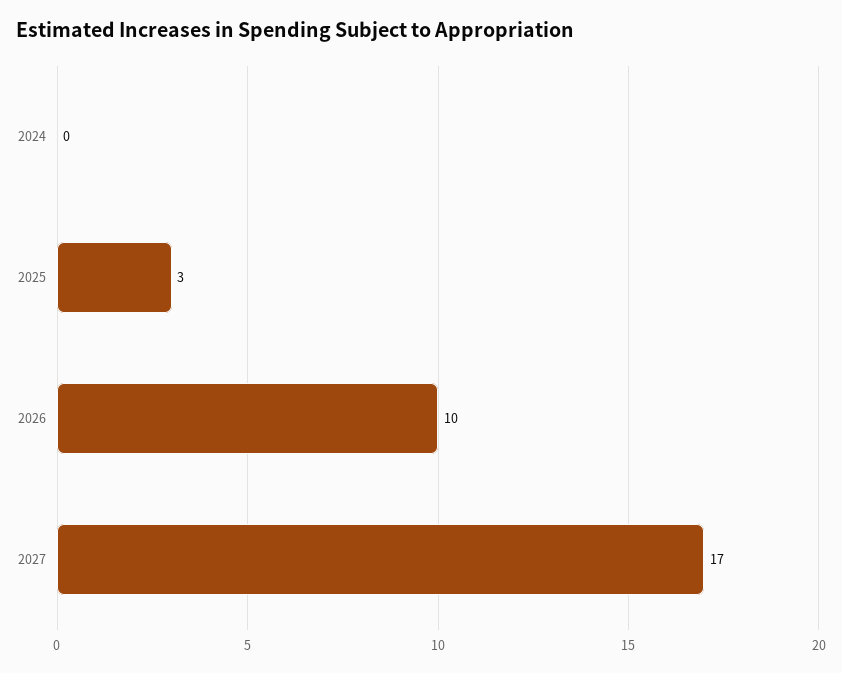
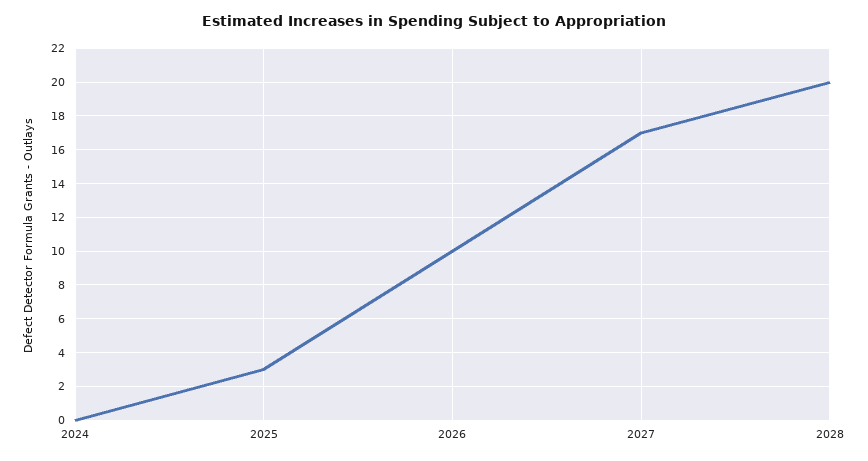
2028: none -> 20

